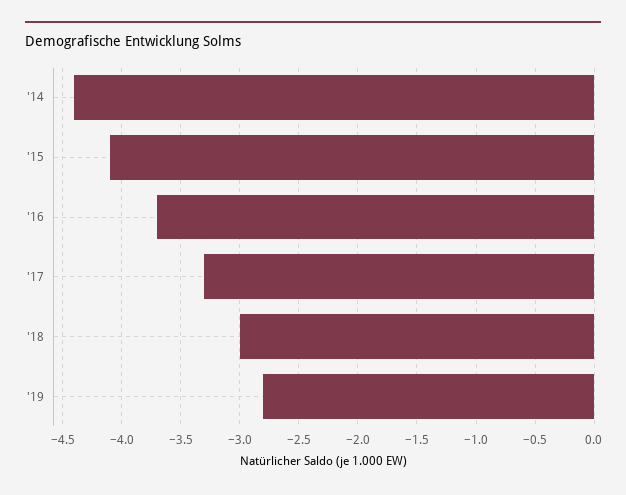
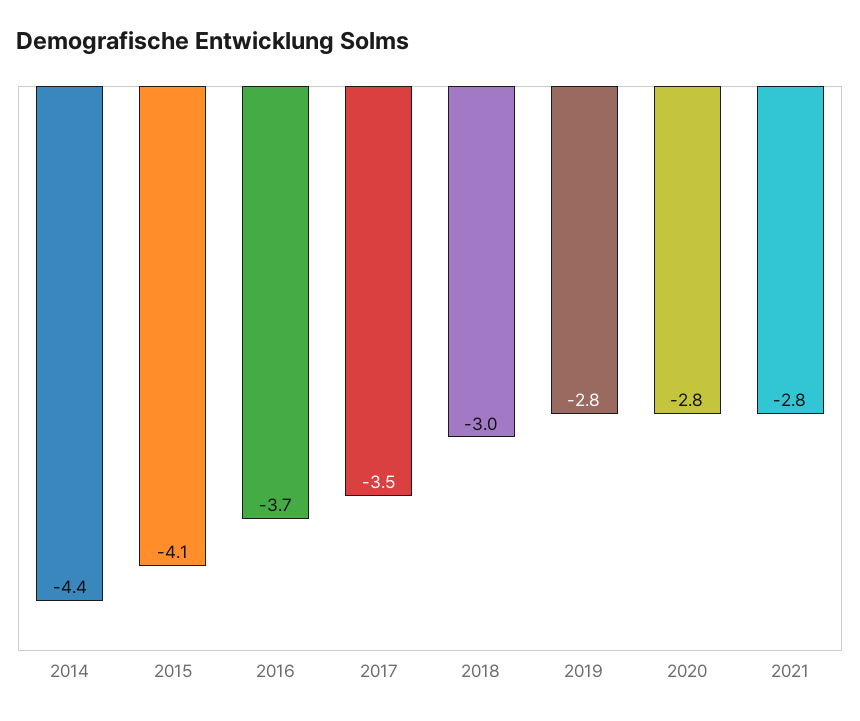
'17: -3.3 -> -3.5
2020: none -> -2.8
2021: none -> -2.8

